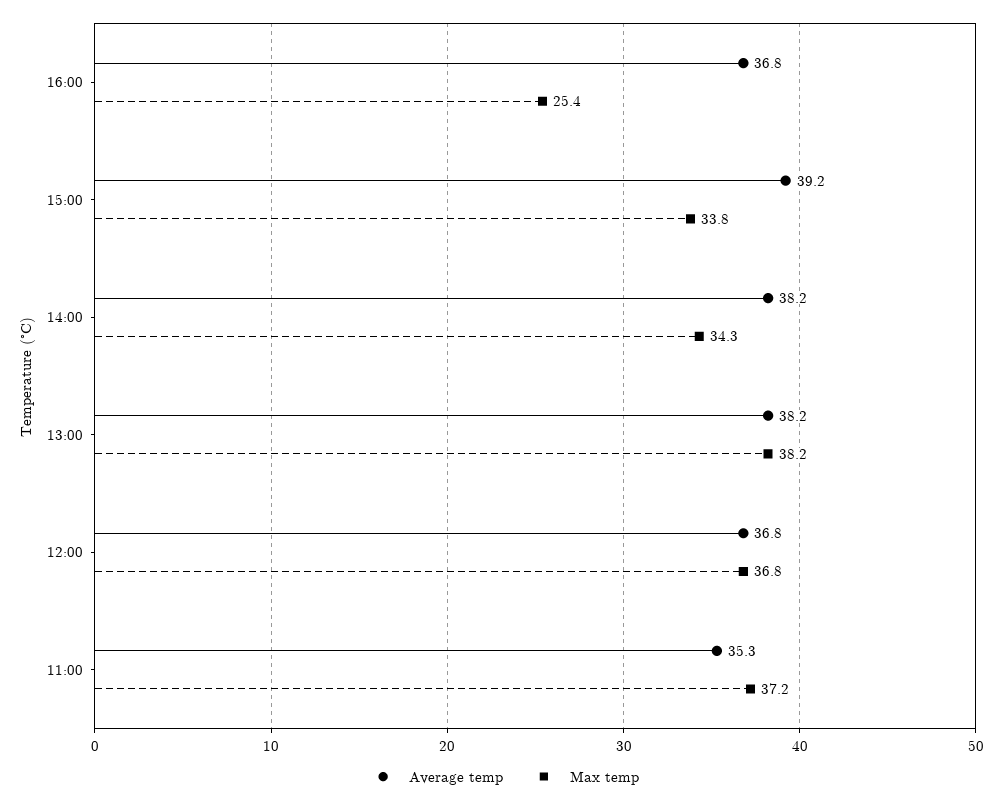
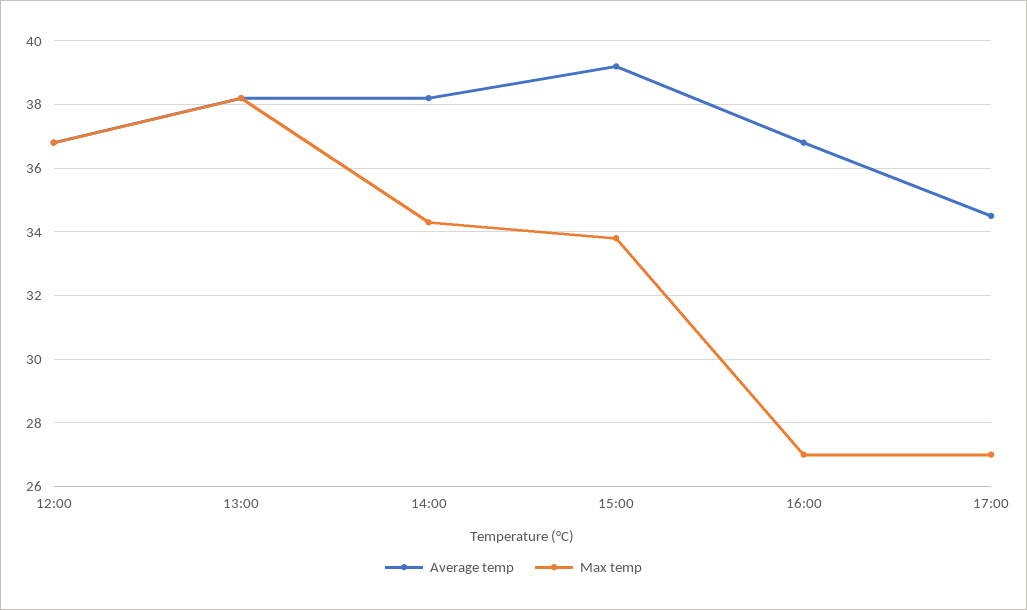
Max temp, 16:00: 25.4 -> 27
Average temp, 11:00: 35.3 -> none
Max temp, 11:00: 37.2 -> none
Average temp, 17:00: none -> 34.5
Max temp, 17:00: none -> 27

